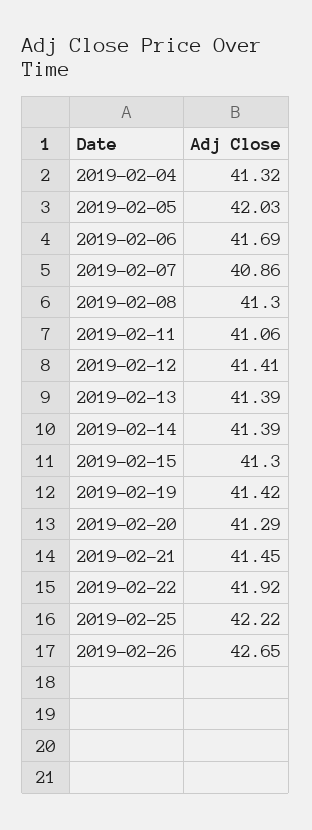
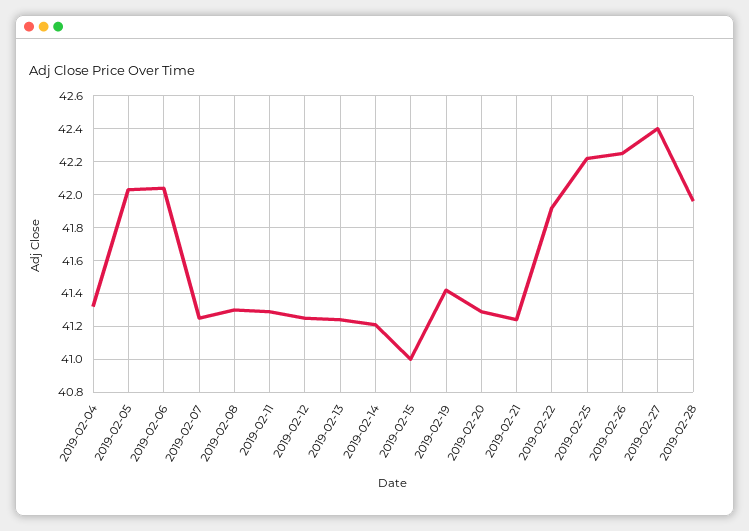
2019-02-06: 41.69 -> 42.05
2019-02-07: 40.86 -> 41.25
2019-02-11: 41.06 -> 41.3
2019-02-12: 41.41 -> 41.25
2019-02-13: 41.39 -> 41.25
2019-02-14: 41.39 -> 41.2
2019-02-15: 41.3 -> 41
2019-02-21: 41.45 -> 41.25
2019-02-26: 42.65 -> 42.25
2019-02-27: none -> 42.4
2019-02-28: none -> 41.95

